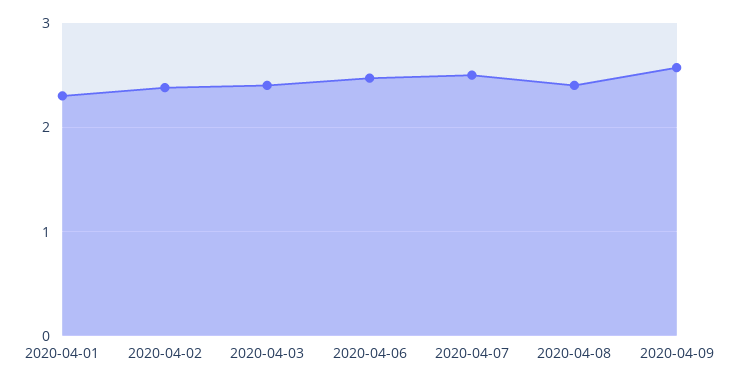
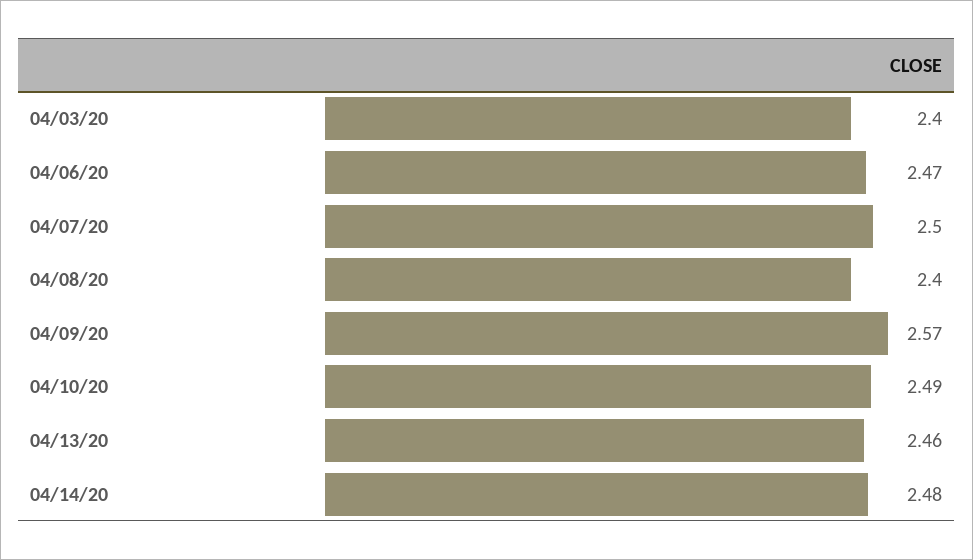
2020-04-01: 2.3 -> none
2020-04-02: 2.4 -> none
04/10/20: none -> 2.49
04/13/20: none -> 2.46
04/14/20: none -> 2.48

